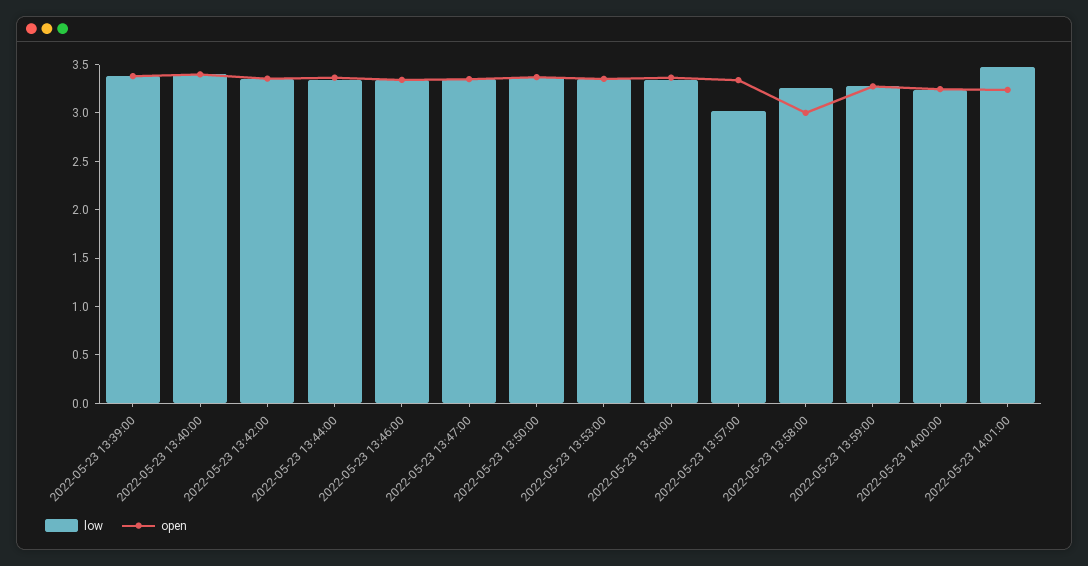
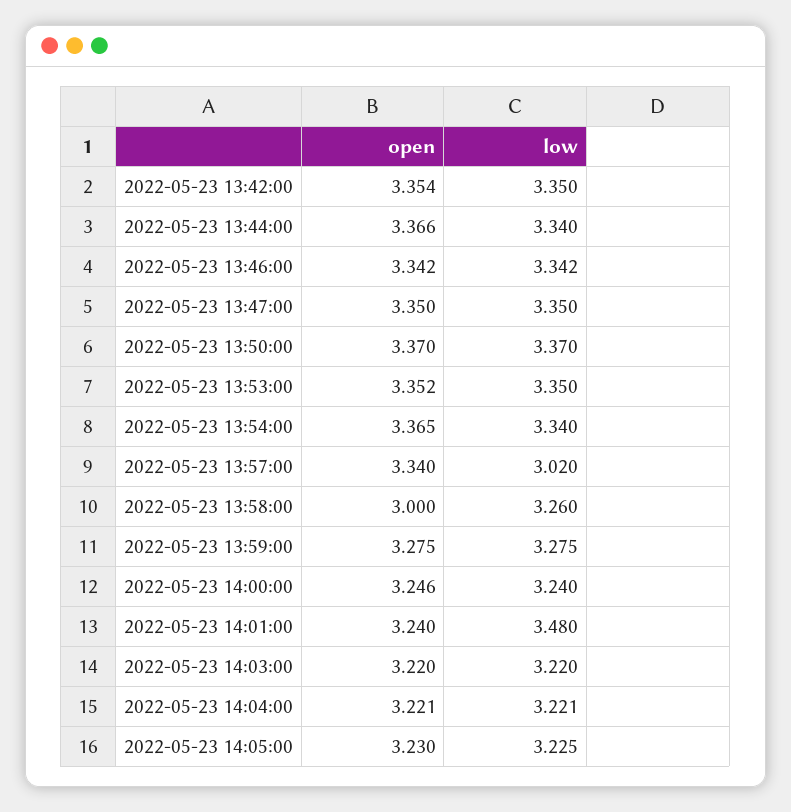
low, 2022-05-23 13:39:00: 3.4 -> none
open, 2022-05-23 13:39:00: 3.4 -> none
low, 2022-05-23 13:40:00: 3.4 -> none
open, 2022-05-23 13:40:00: 3.4 -> none
open, 2022-05-23 14:03:00: none -> 3.22
low, 2022-05-23 14:03:00: none -> 3.22
open, 2022-05-23 14:04:00: none -> 3.221
low, 2022-05-23 14:04:00: none -> 3.221
open, 2022-05-23 14:05:00: none -> 3.23
low, 2022-05-23 14:05:00: none -> 3.225

